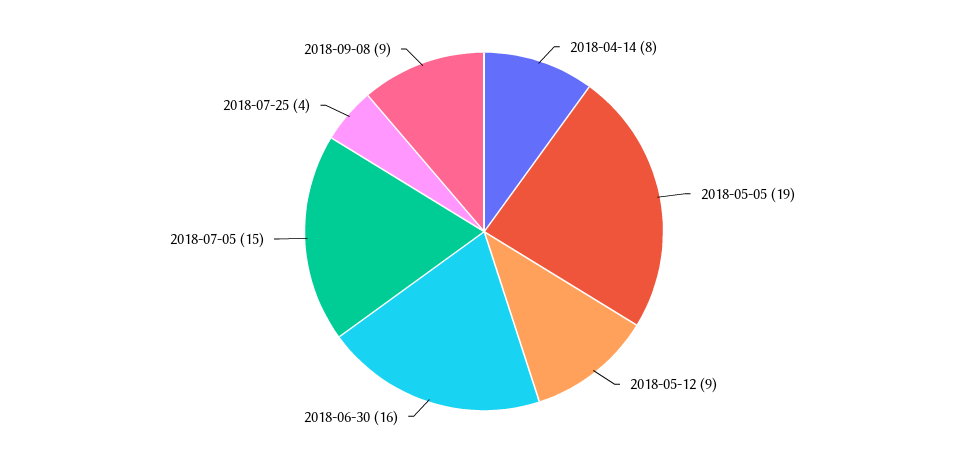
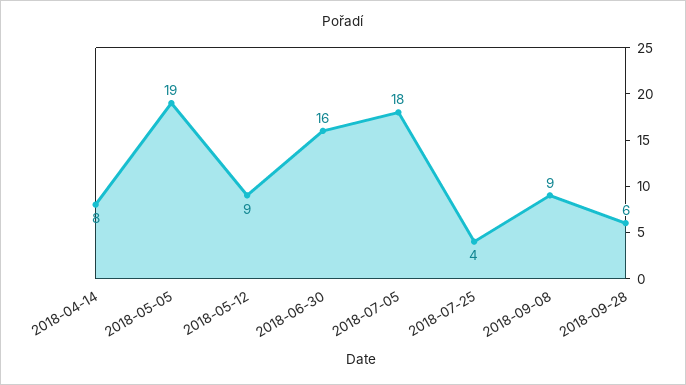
2018-07-05: 15 -> 18
2018-09-28: none -> 6

